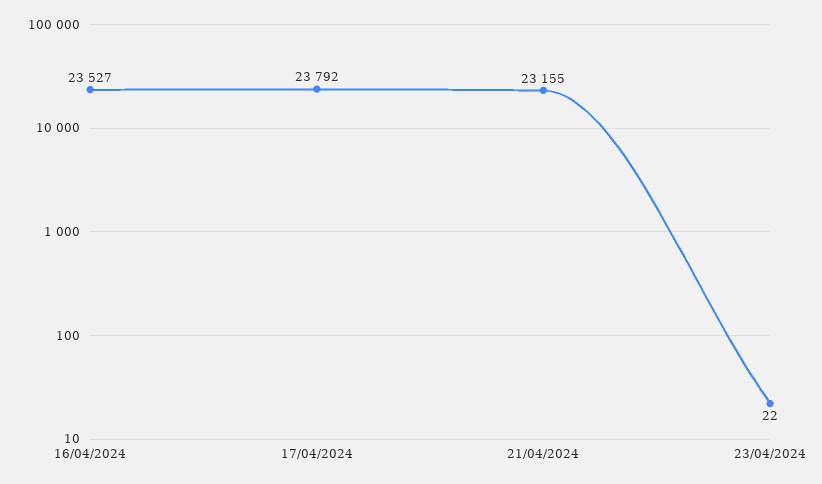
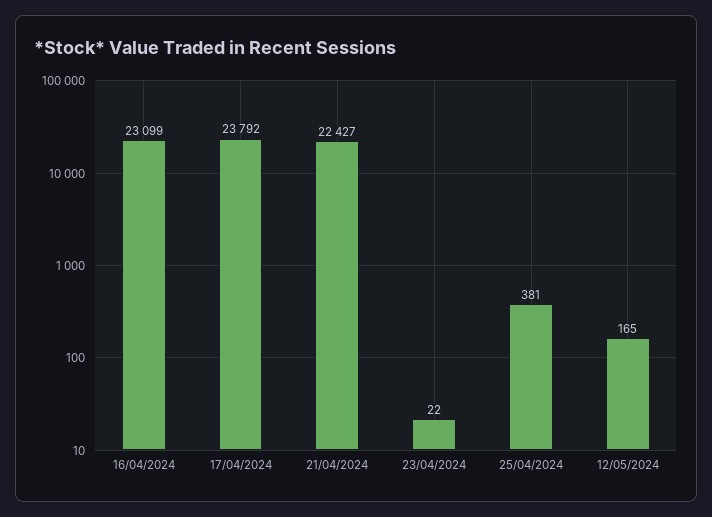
16/04/2024: 23527 -> 23099
21/04/2024: 23155 -> 22427
25/04/2024: none -> 381
12/05/2024: none -> 165

